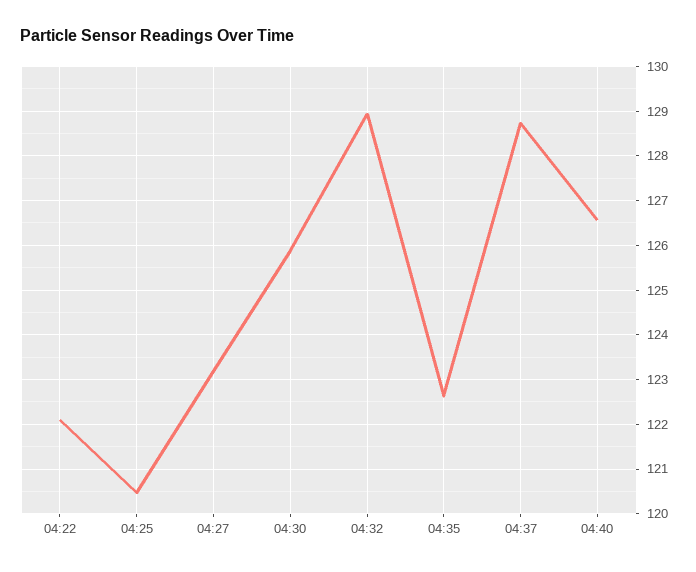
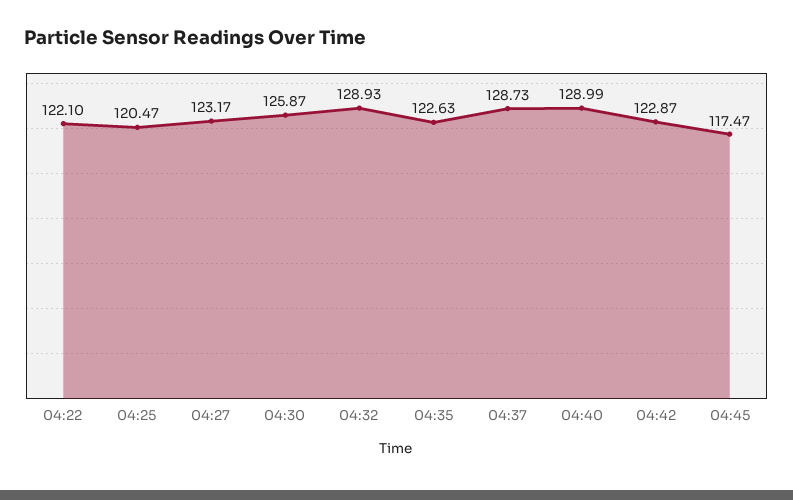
04:40: 126.6 -> 128.99
04:42: none -> 122.87
04:45: none -> 117.47

